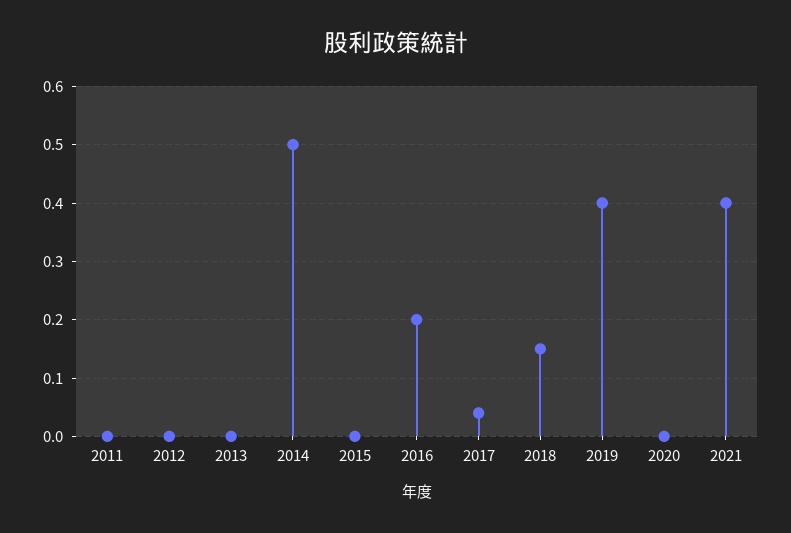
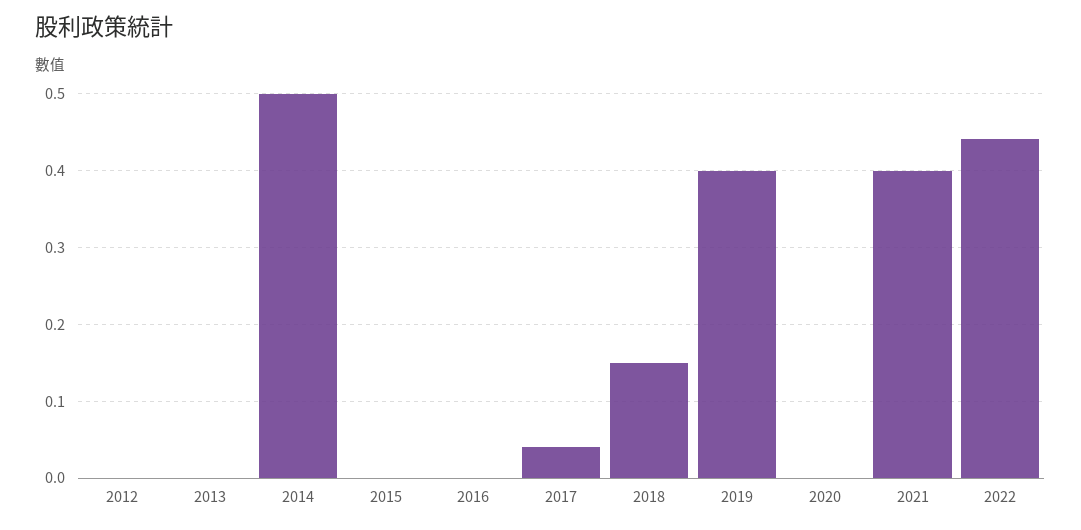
2011: 0 -> none
2016: 0.2 -> 0
2022: none -> 0.44

